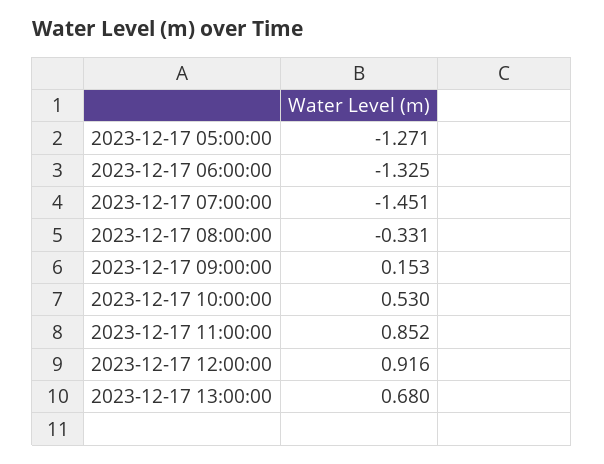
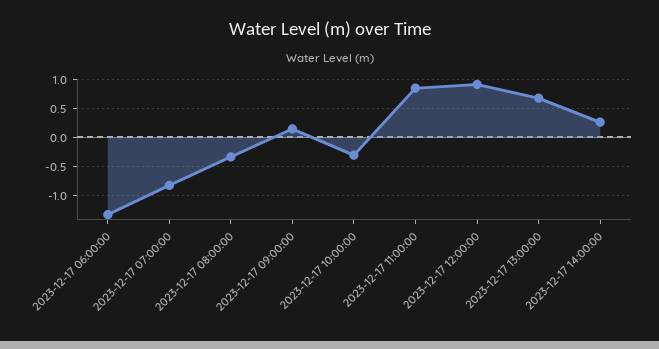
2023-12-17 05:00:00: -1.271 -> none
2023-12-17 07:00:00: -1.451 -> -0.75
2023-12-17 10:00:00: 0.53 -> -0.25
2023-12-17 14:00:00: none -> 0.25

